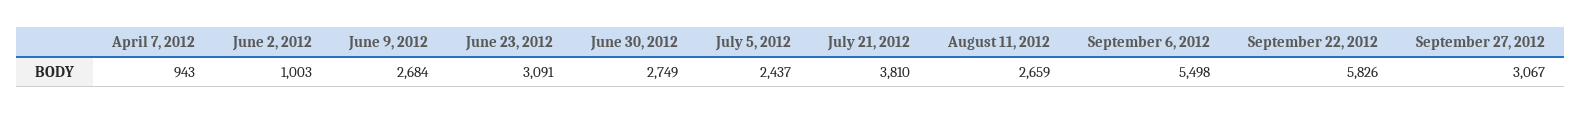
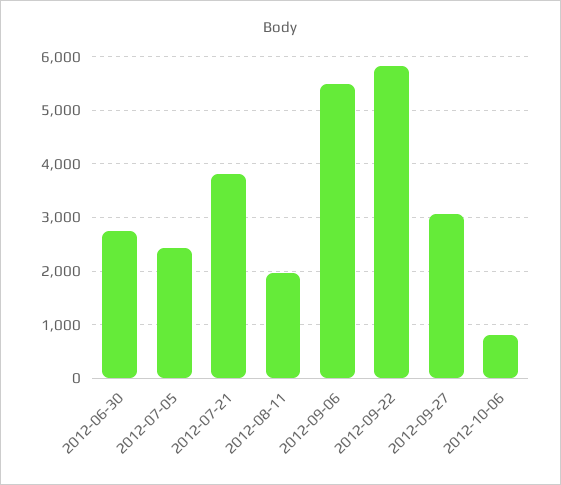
April 7, 2012: 943 -> none
June 2, 2012: 1003 -> none
June 9, 2012: 2684 -> none
June 23, 2012: 3091 -> none
August 11, 2012: 2659 -> 2000
2012-10-06: none -> 800

